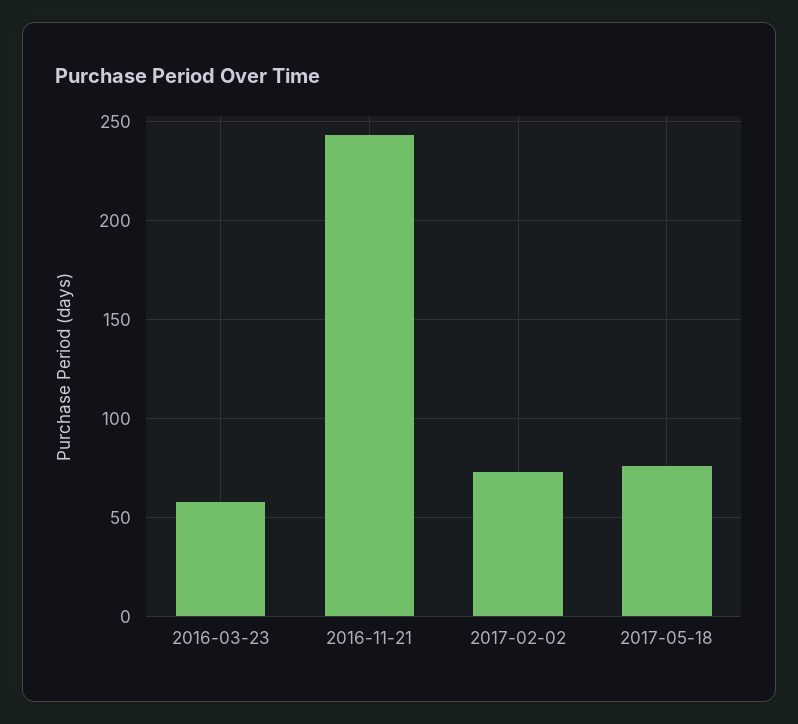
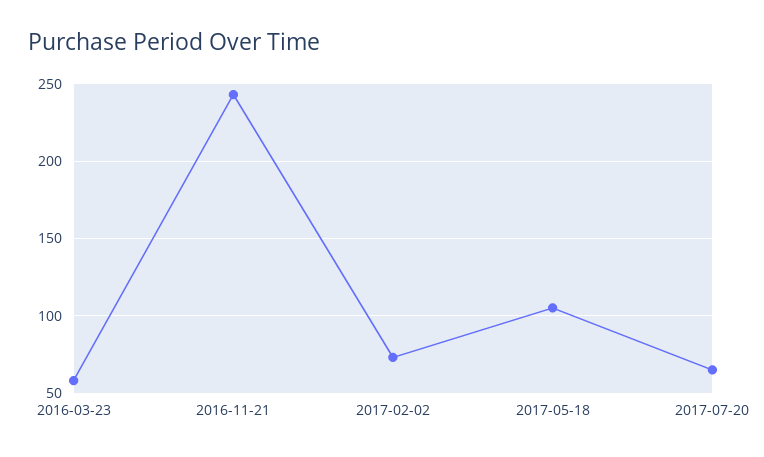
2017-05-18: 75 -> 105
2017-07-20: none -> 65

